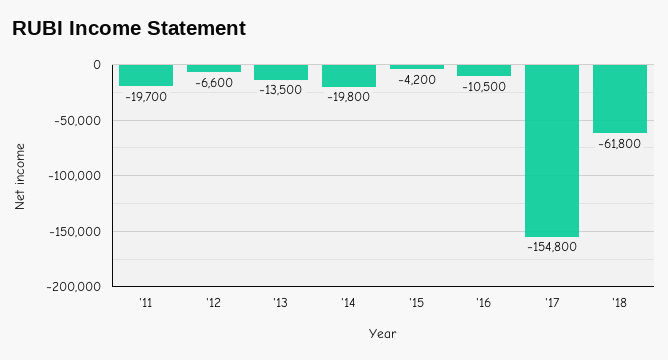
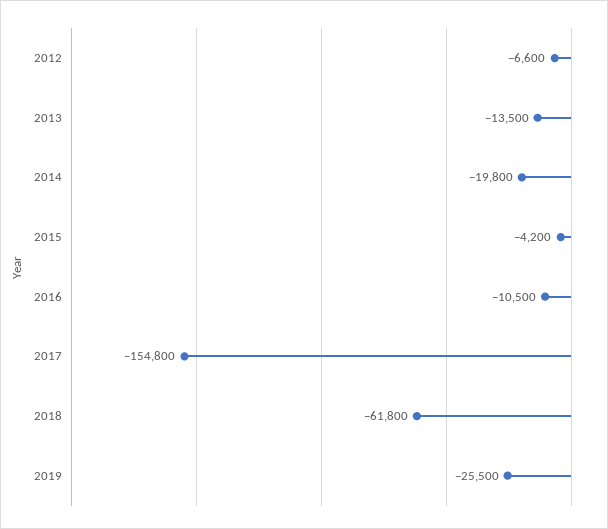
'11: -19700 -> none
2019: none -> -25500

